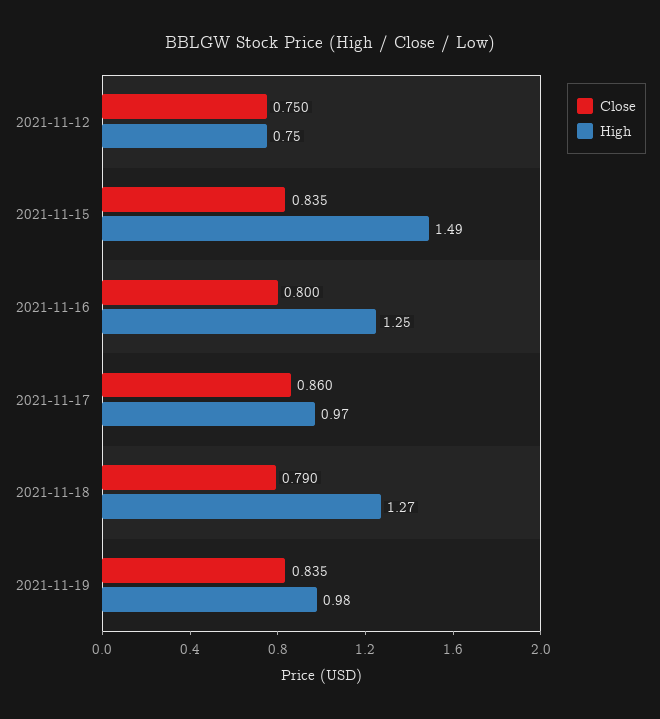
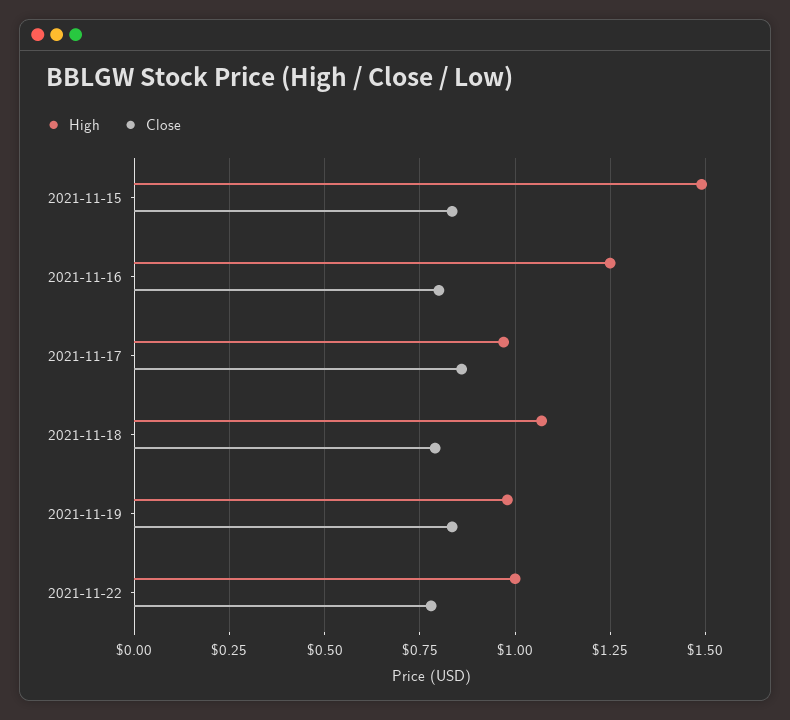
Close, 2021-11-12: 0.75 -> none
High, 2021-11-12: 0.75 -> none
High, 2021-11-18: 1.27 -> 1.075
High, 2021-11-22: none -> 1
Close, 2021-11-22: none -> 0.775

